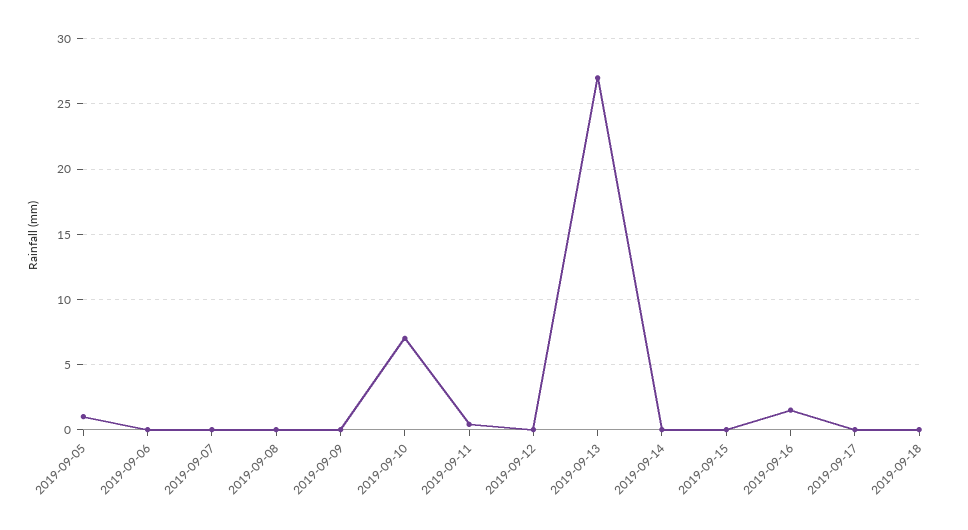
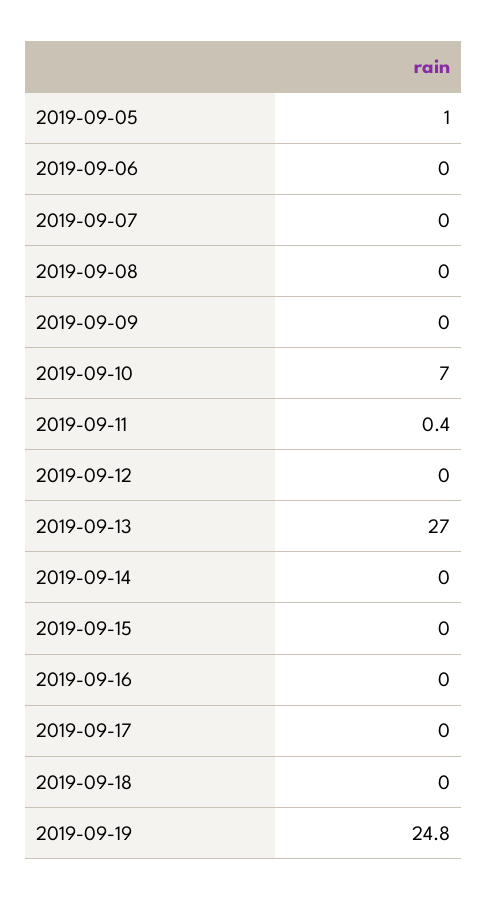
2019-09-16: 1.5 -> 0
2019-09-19: none -> 24.8

